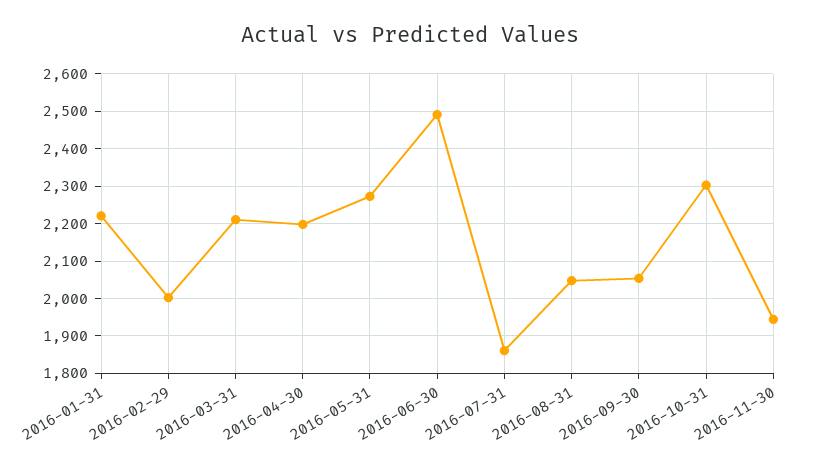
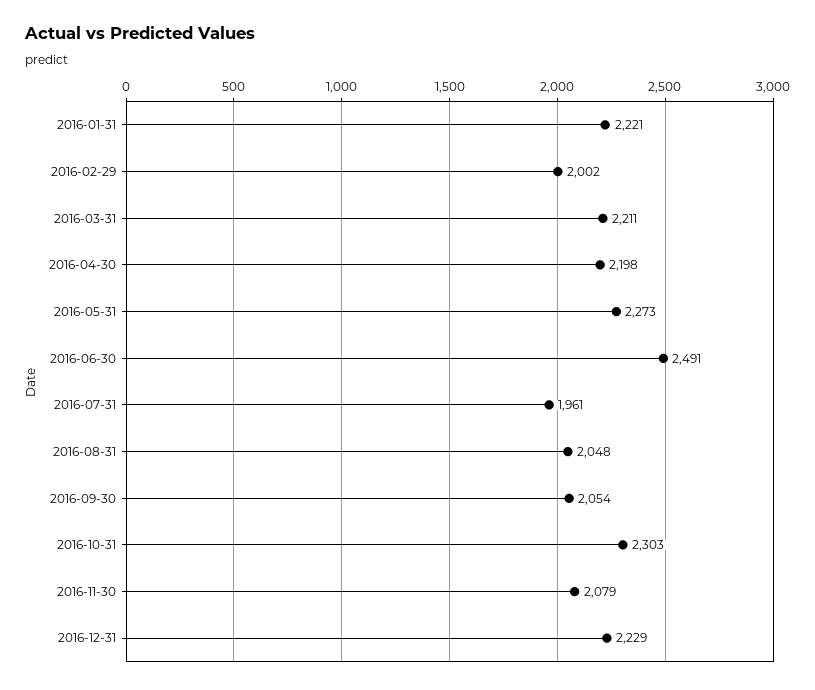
2016-07-31: 1860 -> 1961
2016-11-30: 1940 -> 2079
2016-12-31: none -> 2229

